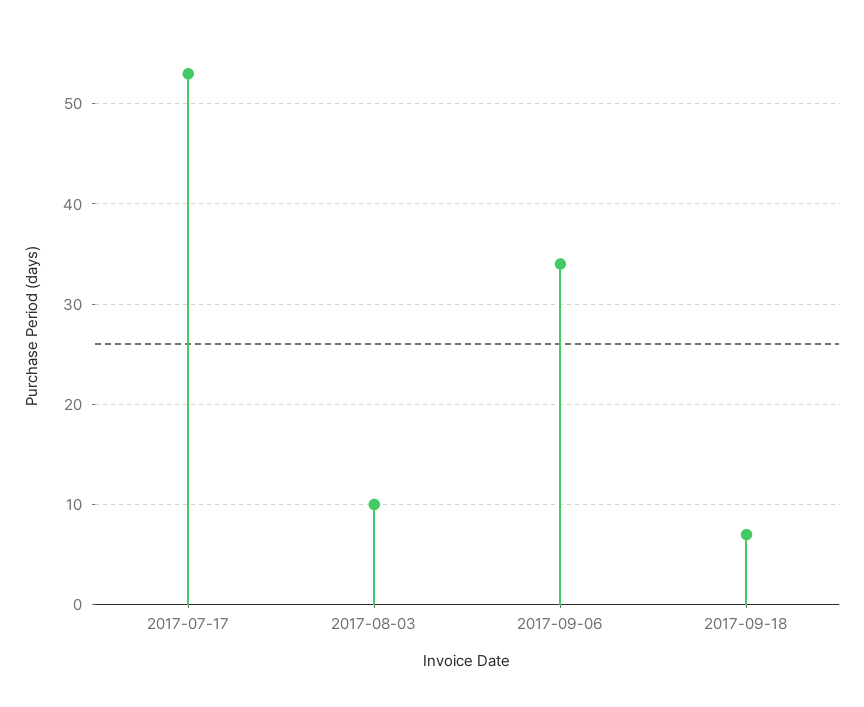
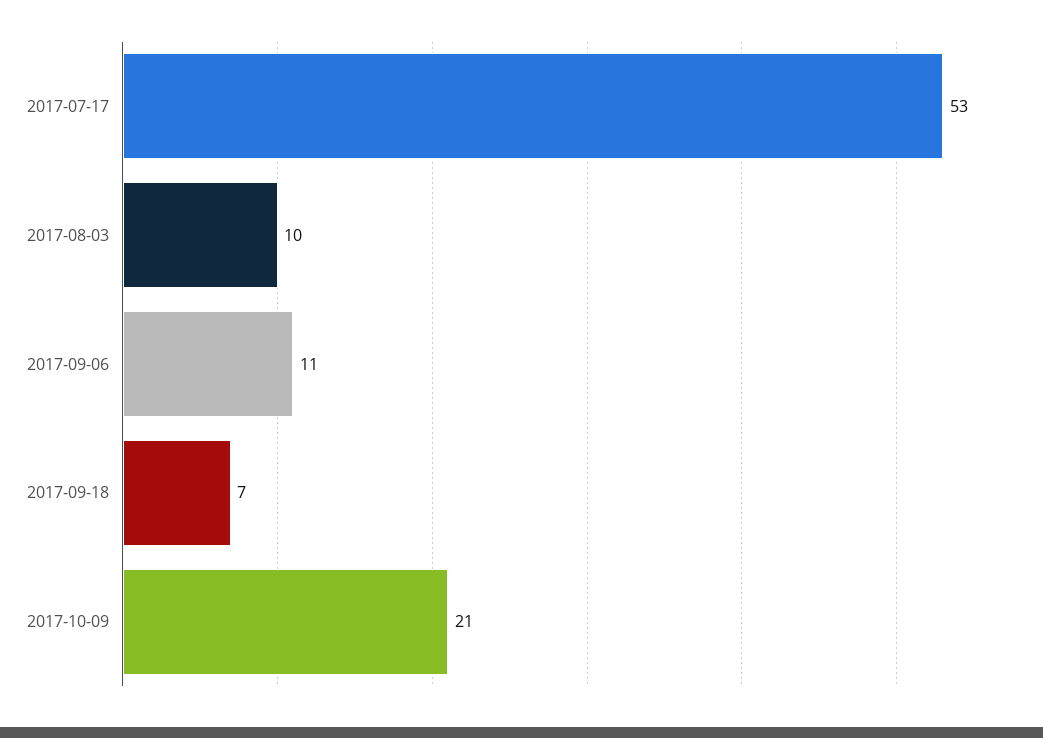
2017-09-06: 34 -> 11
2017-10-09: none -> 21

